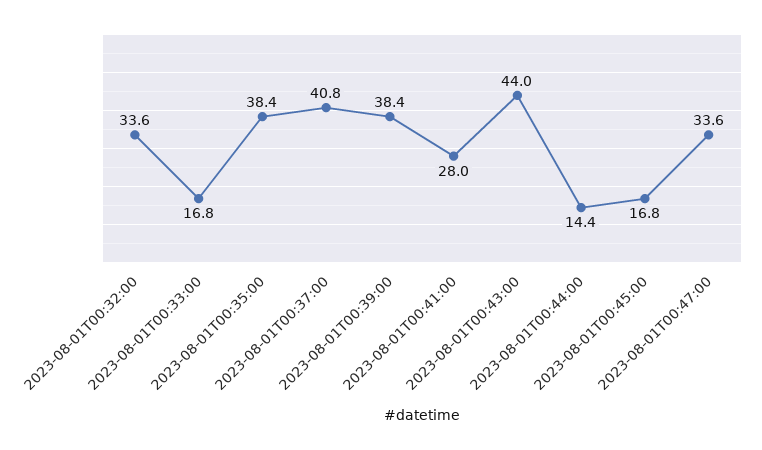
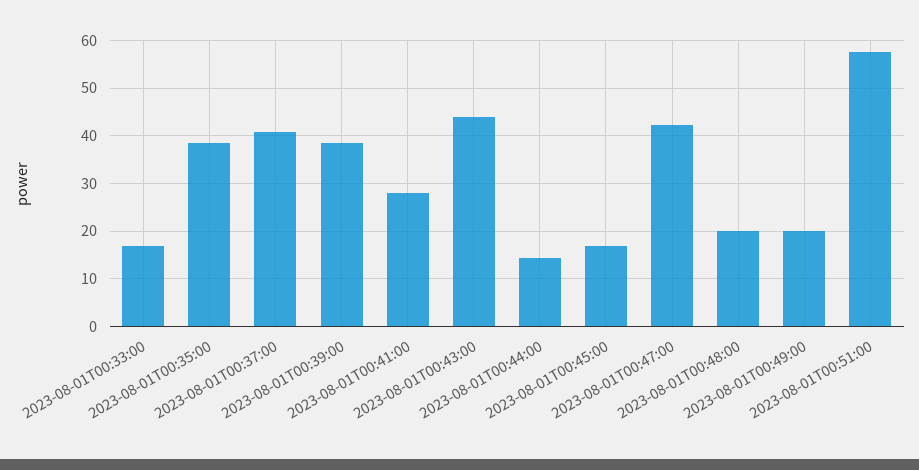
2023-08-01T00:32:00: 33.6 -> none
2023-08-01T00:47:00: 33.6 -> 42
2023-08-01T00:48:00: none -> 20
2023-08-01T00:49:00: none -> 20
2023-08-01T00:51:00: none -> 58

